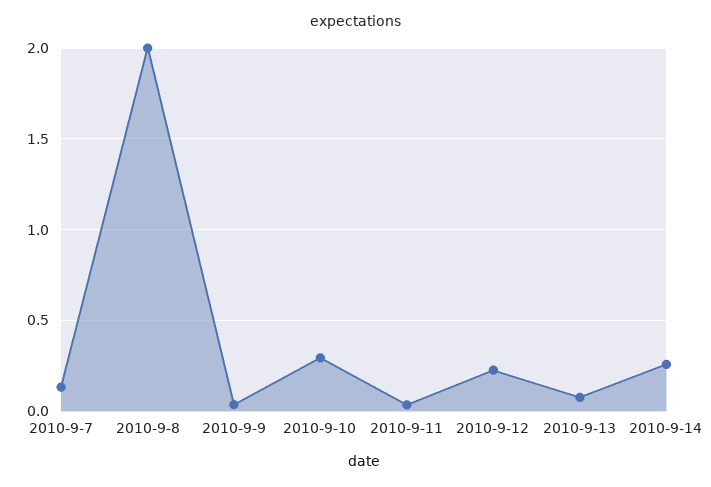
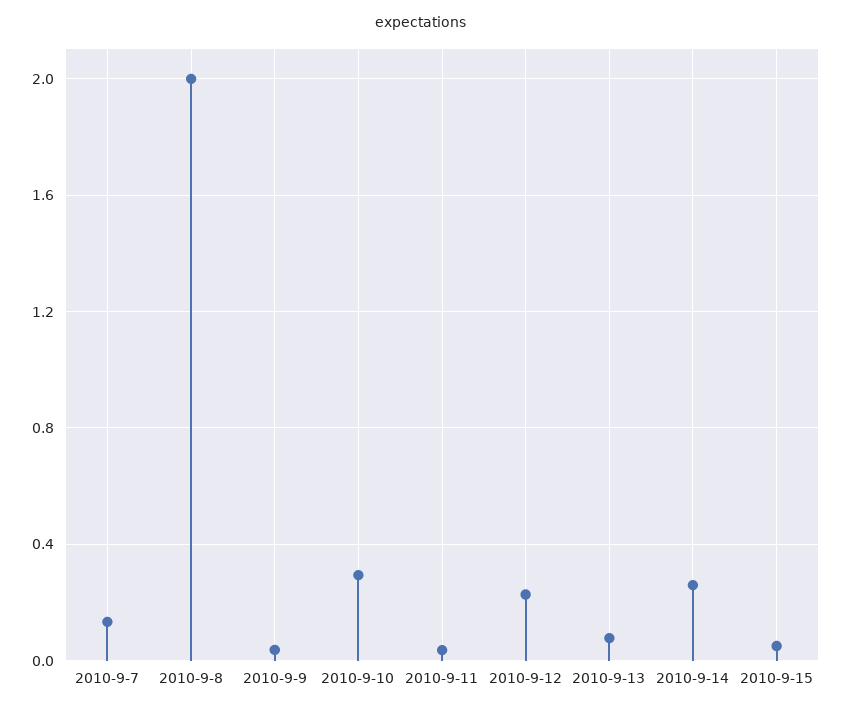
2010-9-15: none -> 0.05

